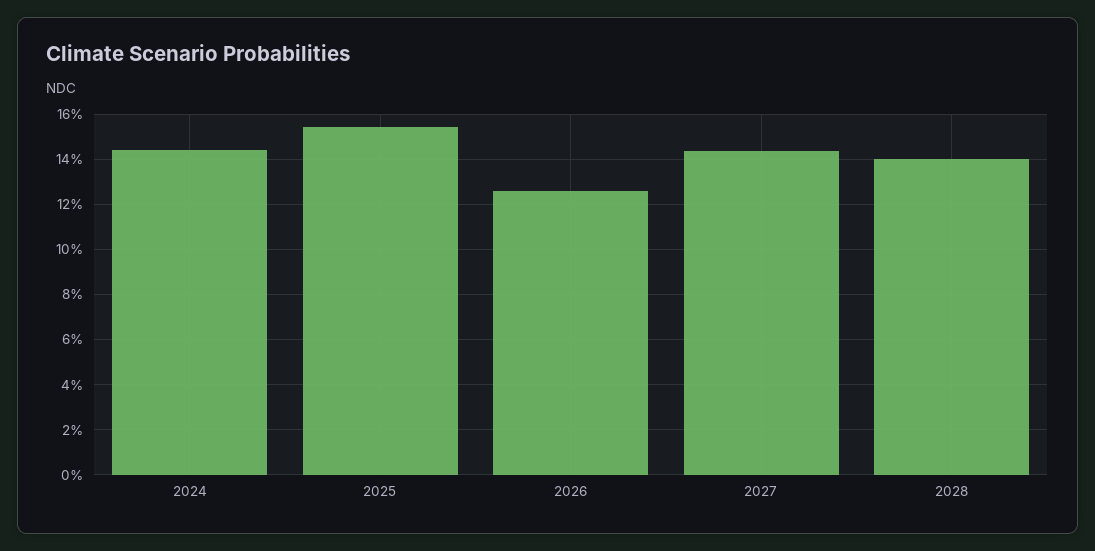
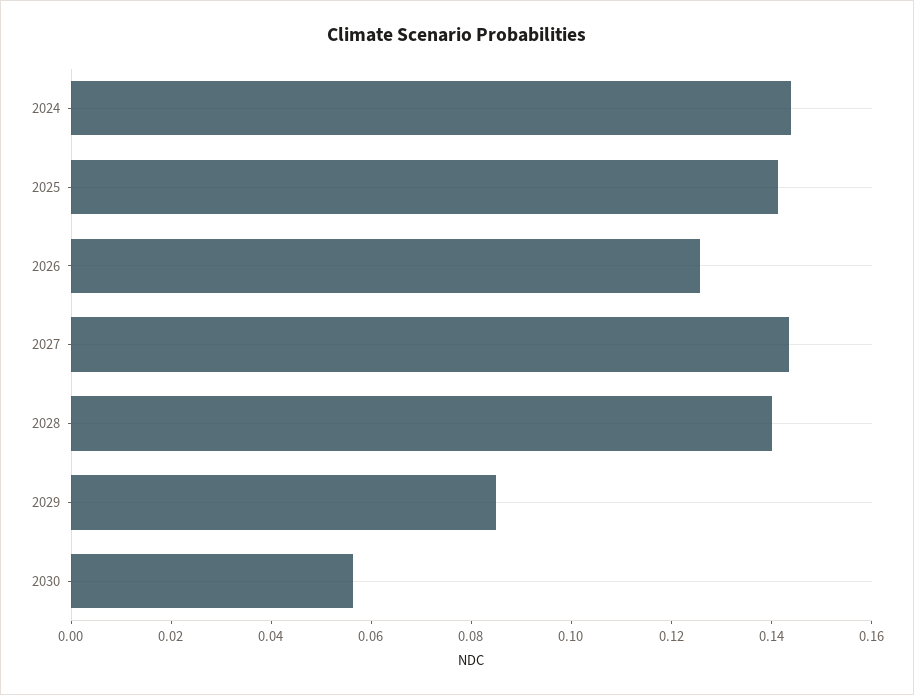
2025: 0.155 -> 0.14
2029: none -> 0.085
2030: none -> 0.055

